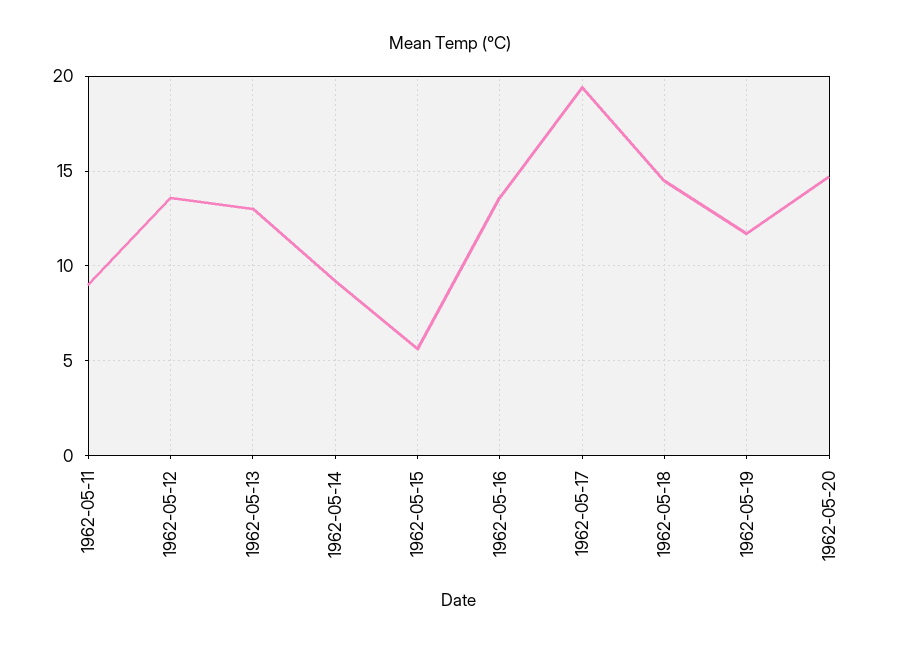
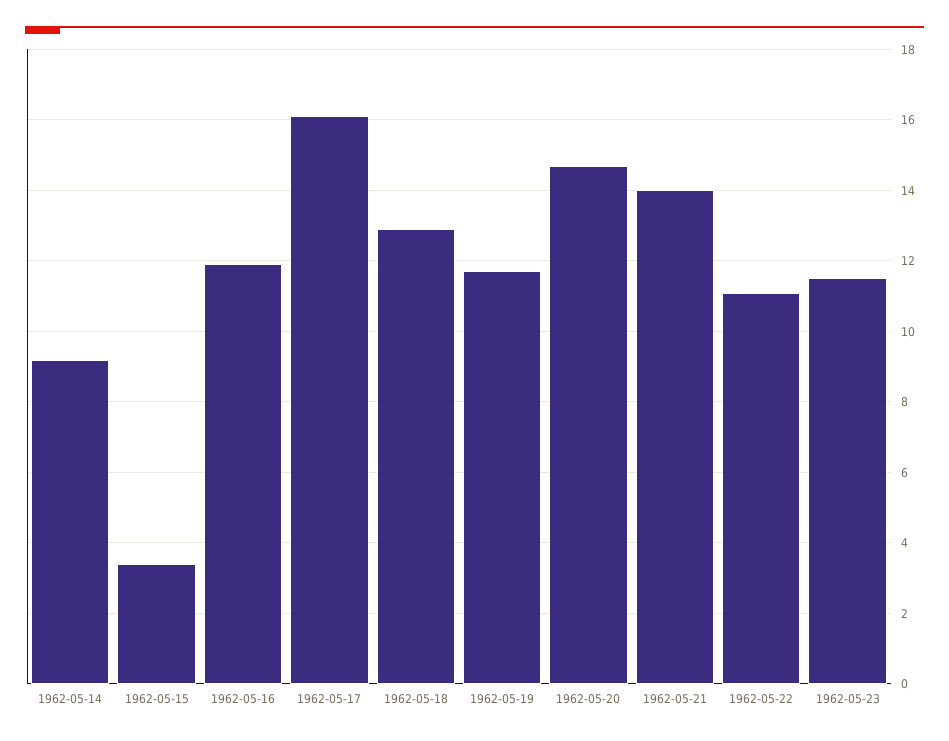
1962-05-11: 9 -> none
1962-05-12: 13.5 -> none
1962-05-13: 13 -> none
1962-05-15: 5.5 -> 3.5
1962-05-16: 13.5 -> 12
1962-05-17: 19.5 -> 16
1962-05-18: 14.5 -> 13
1962-05-21: none -> 14
1962-05-22: none -> 11
1962-05-23: none -> 11.5

